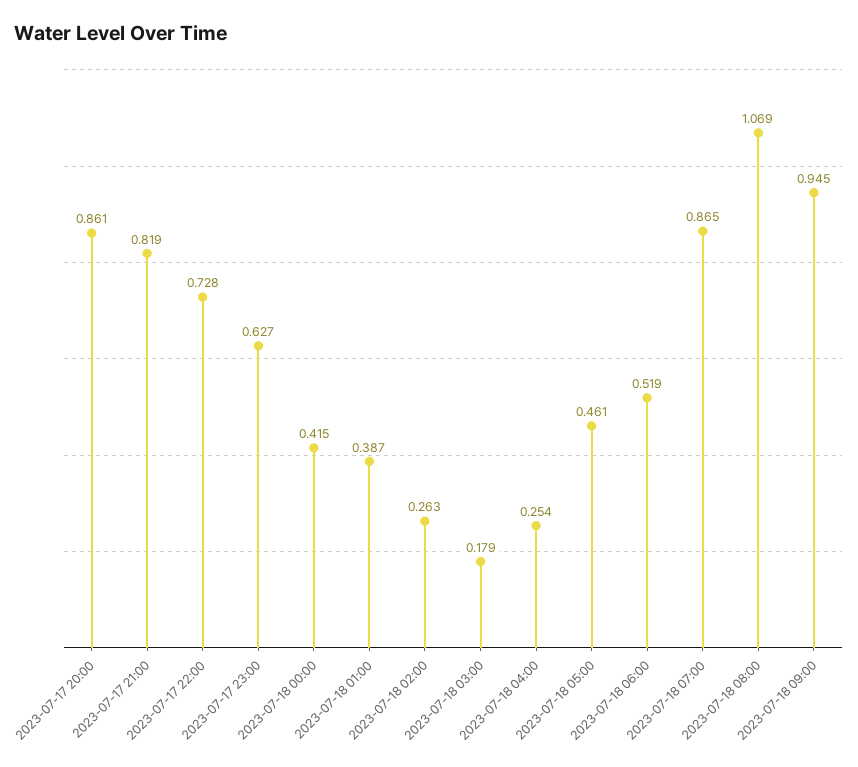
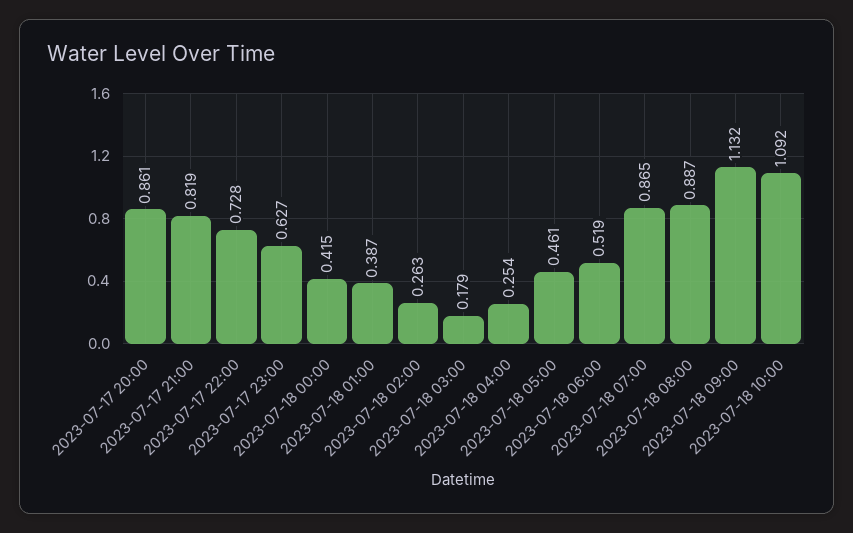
2023-07-18 08:00: 1.069 -> 0.887
2023-07-18 09:00: 0.945 -> 1.132
2023-07-18 10:00: none -> 1.092

